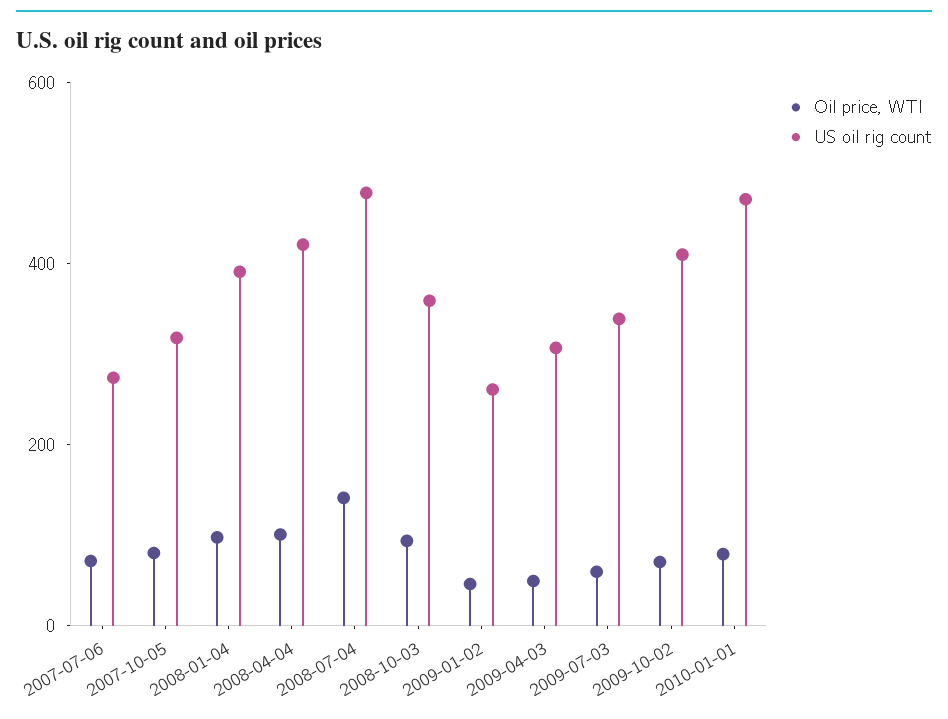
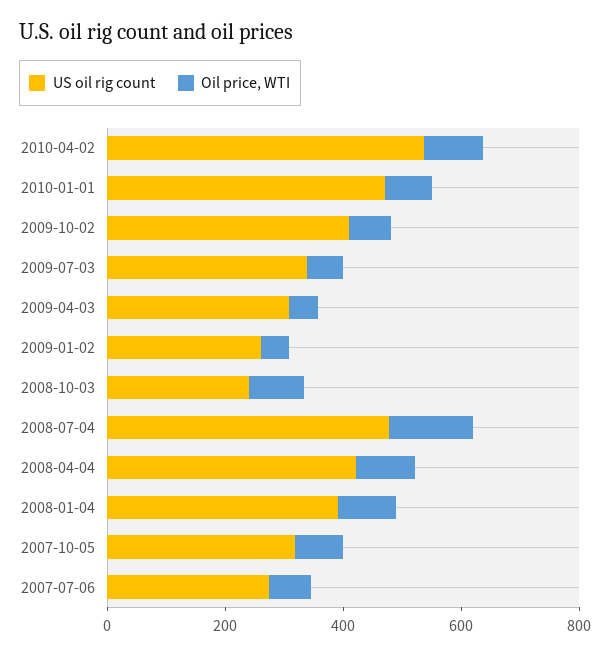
US oil rig count, 2008-10-03: 350 -> 250
US oil rig count, 2010-04-02: none -> 550
Oil price, WTI, 2010-04-02: none -> 100

